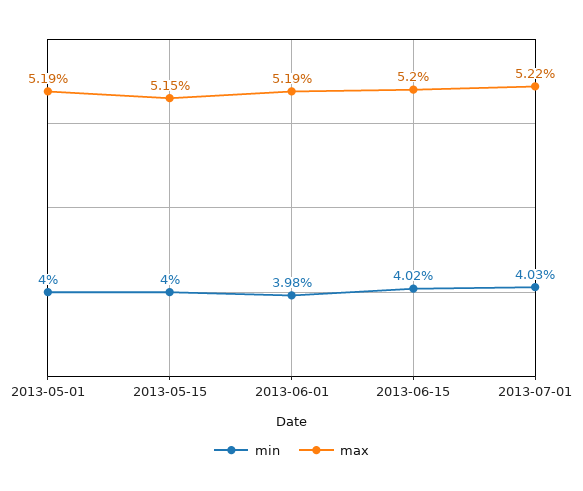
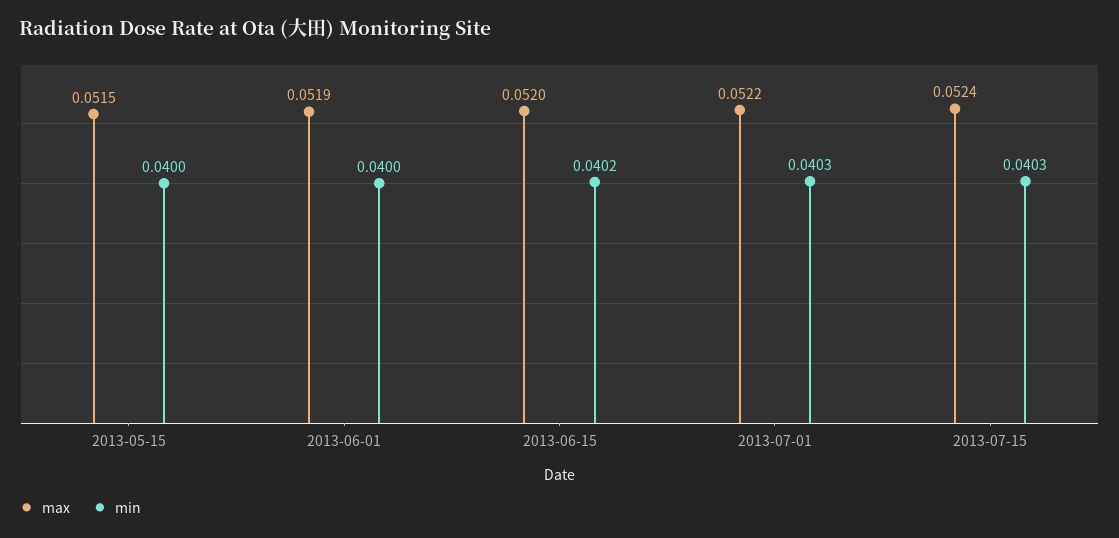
min, 2013-05-01: 0.04 -> none
max, 2013-05-01: 0.0519 -> none
min, 2013-06-01: 0.0398 -> 0.04
max, 2013-07-15: none -> 0.0524
min, 2013-07-15: none -> 0.0403

